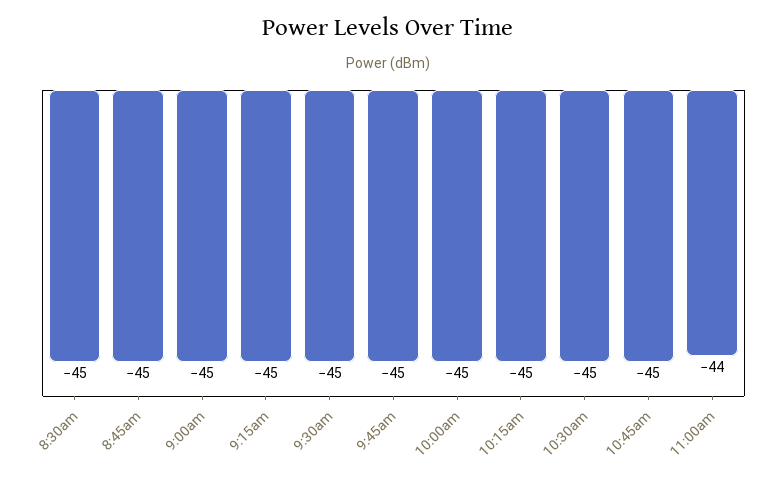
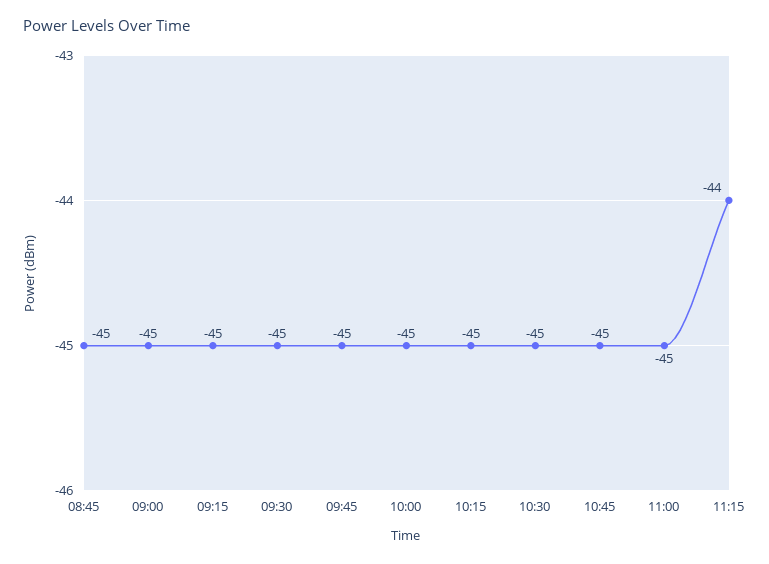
8:30am: -45 -> none
11:00am: -44 -> -45
11:15: none -> -44

